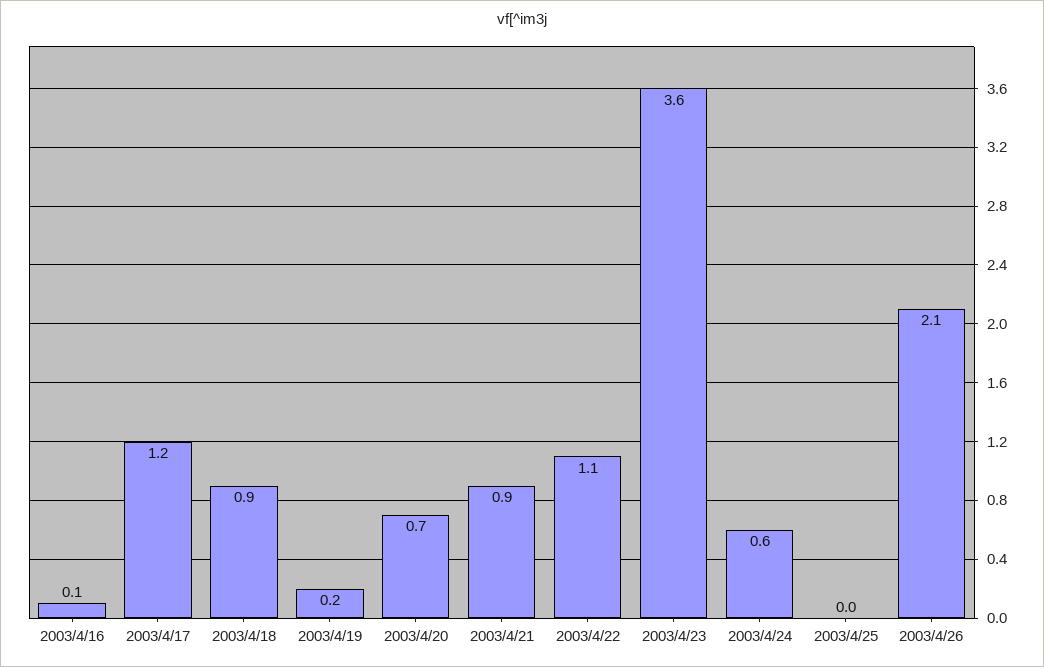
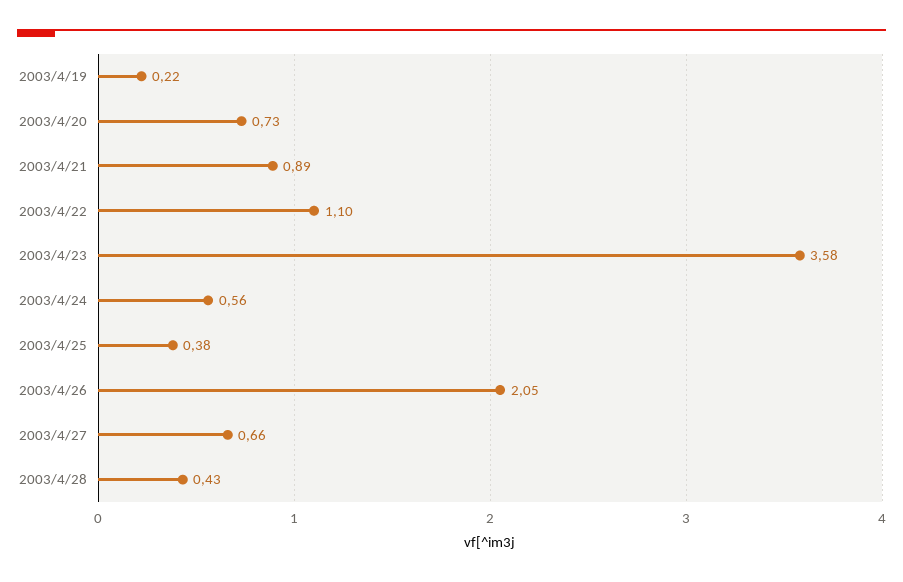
2003/4/16: 0.1 -> none
2003/4/17: 1.2 -> none
2003/4/18: 0.9 -> none
2003/4/25: 0 -> 0.38
2003/4/27: none -> 0.66
2003/4/28: none -> 0.43

